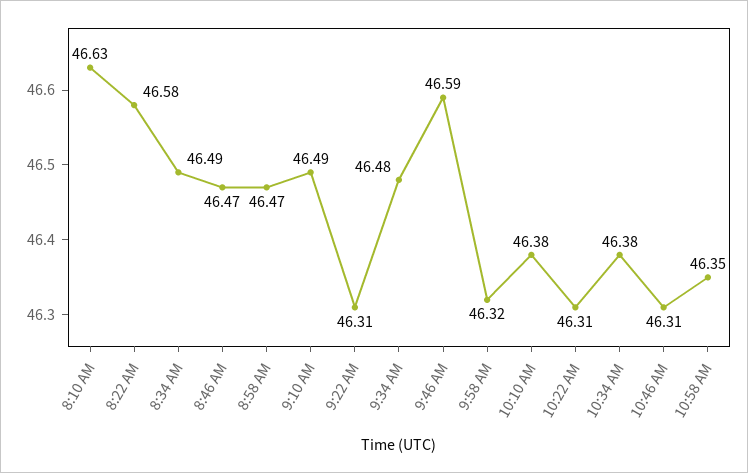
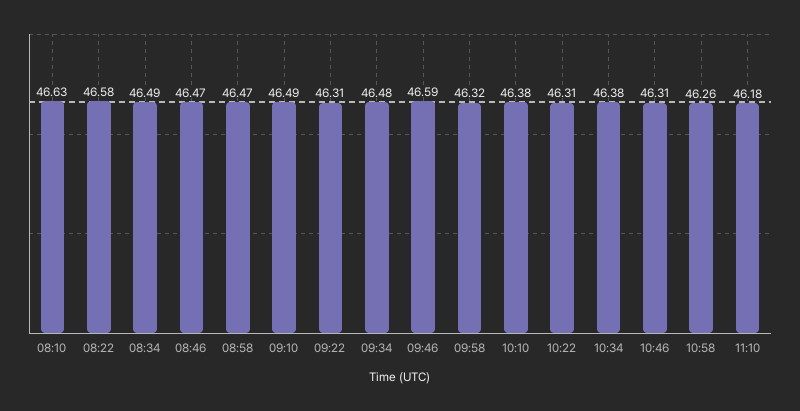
10:58 AM: 46.35 -> 46.26
11:10: none -> 46.18

